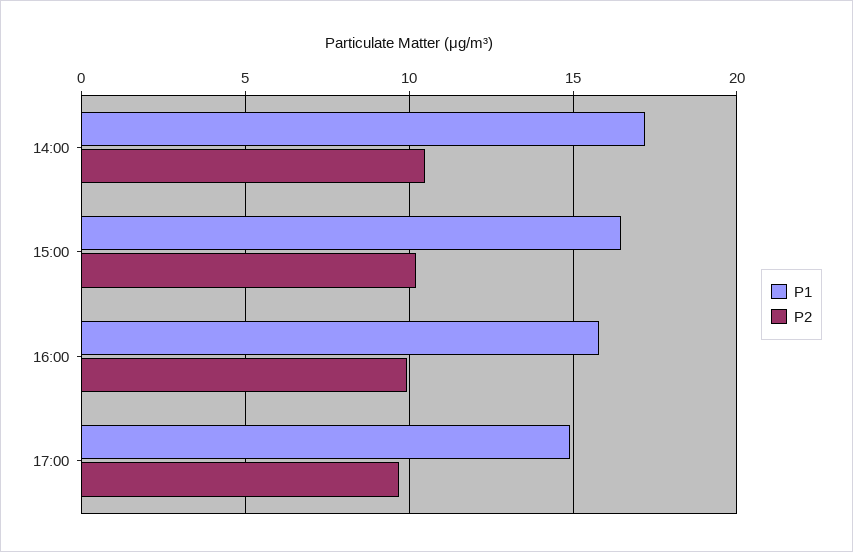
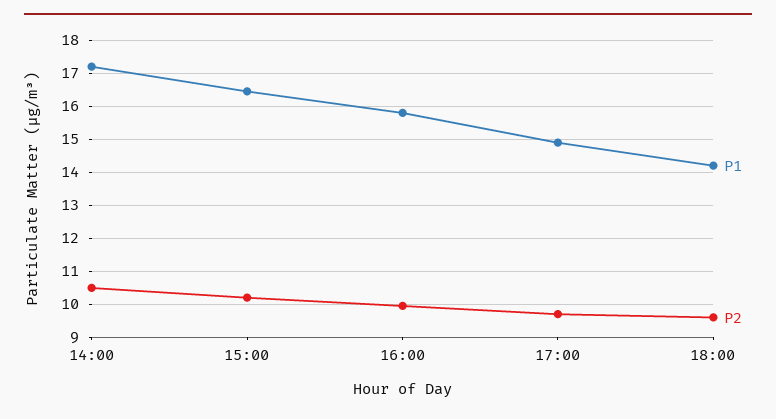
P1, 18:00: none -> 14.2
P2, 18:00: none -> 9.6

